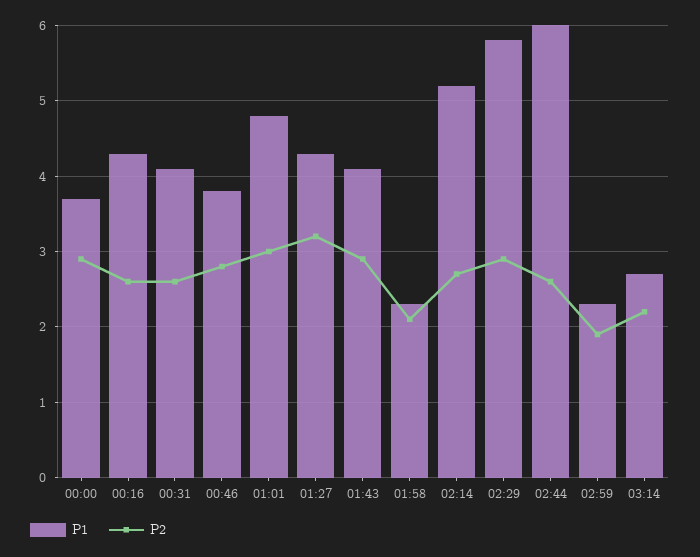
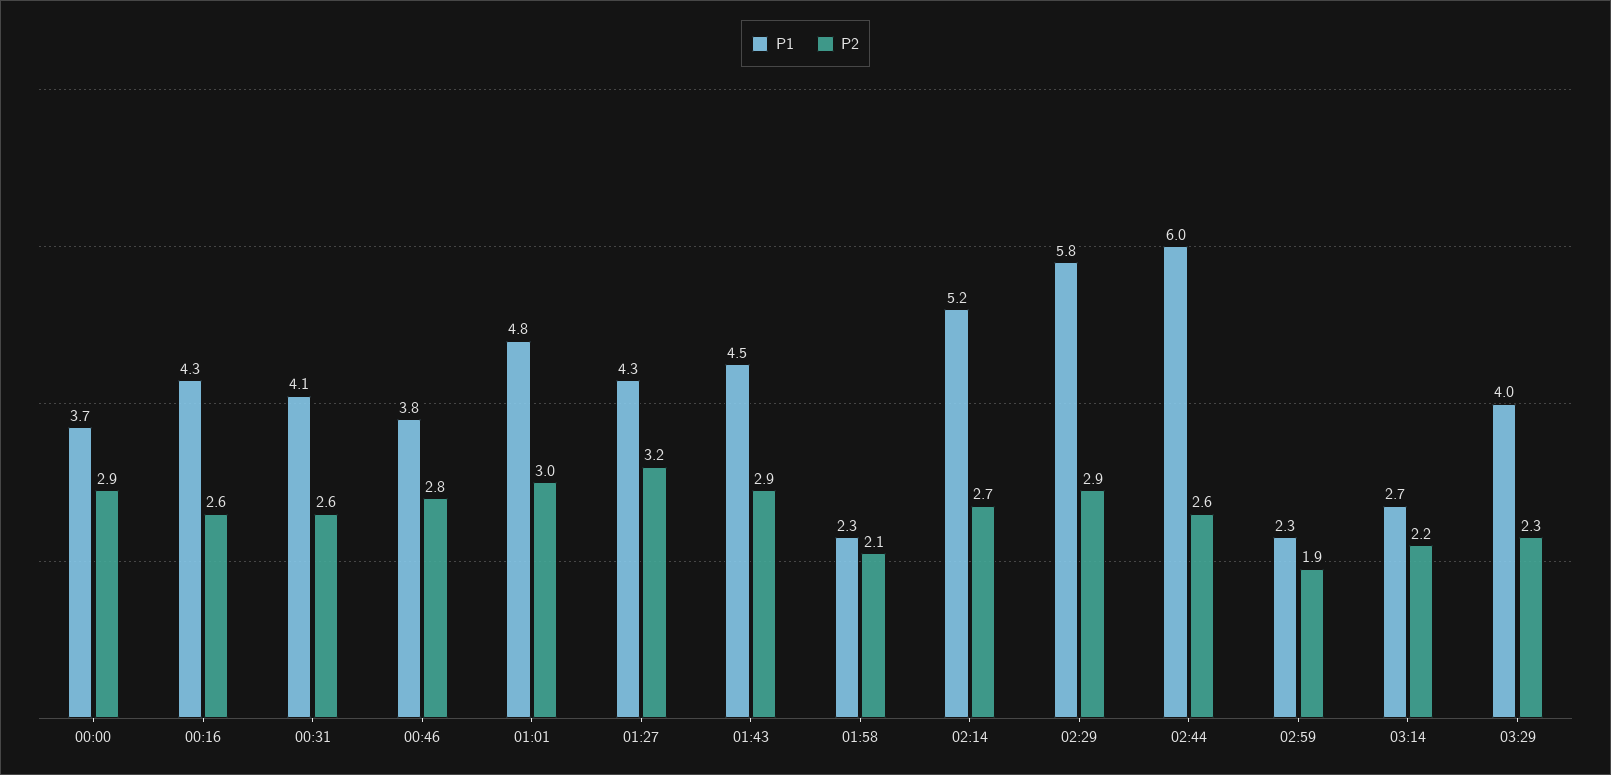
P1, 01:43: 4.1 -> 4.5
P1, 03:29: none -> 4
P2, 03:29: none -> 2.3

